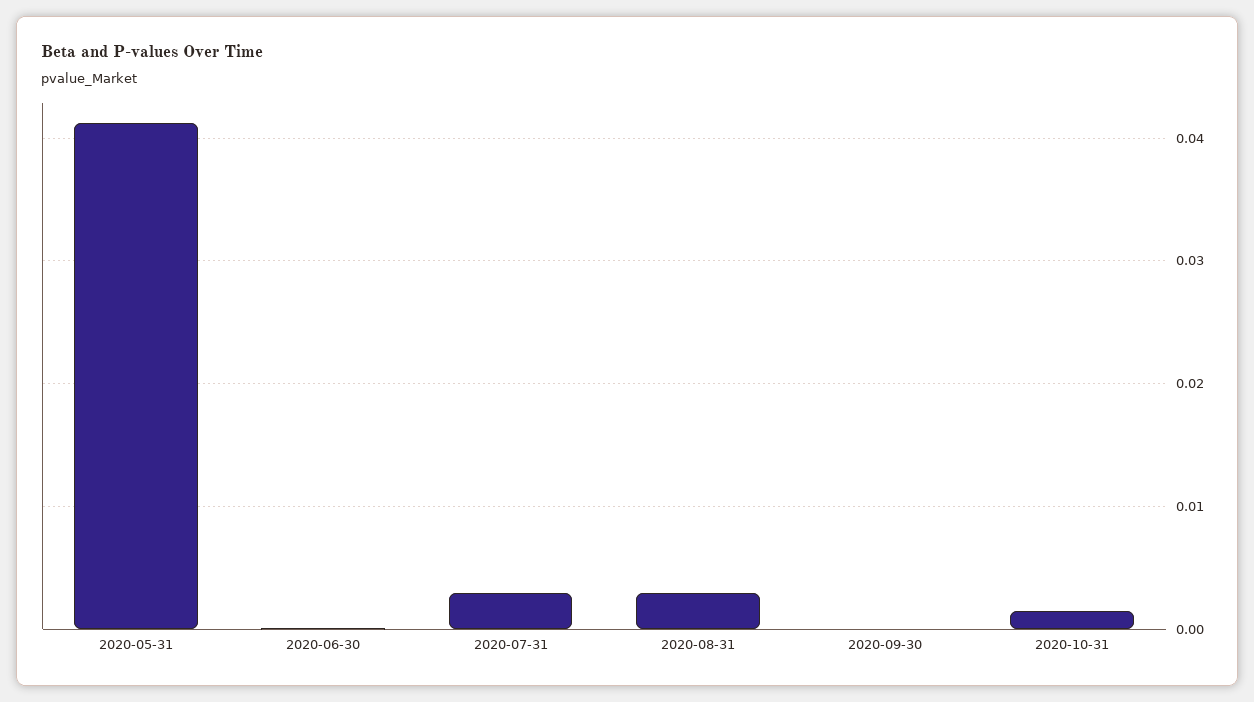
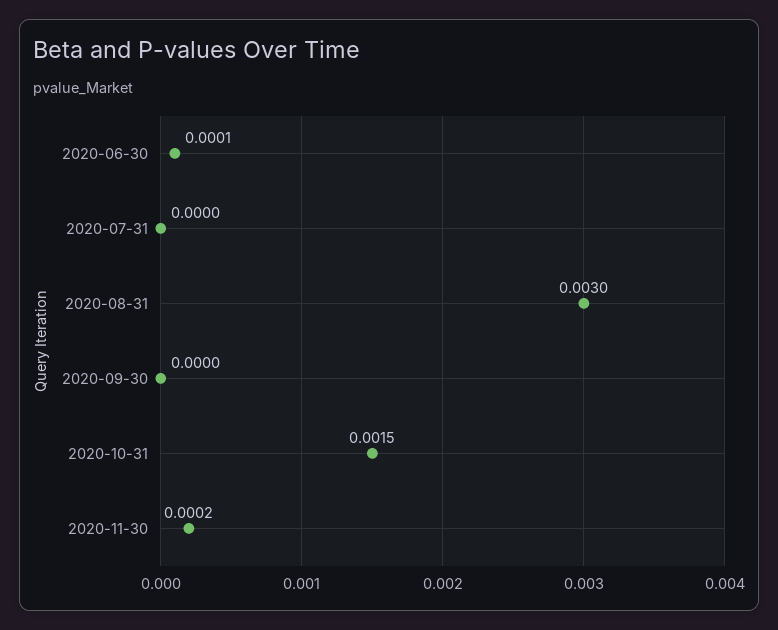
2020-05-31: 0.041 -> none
2020-07-31: 0.003 -> 0
2020-11-30: none -> 0.0002

